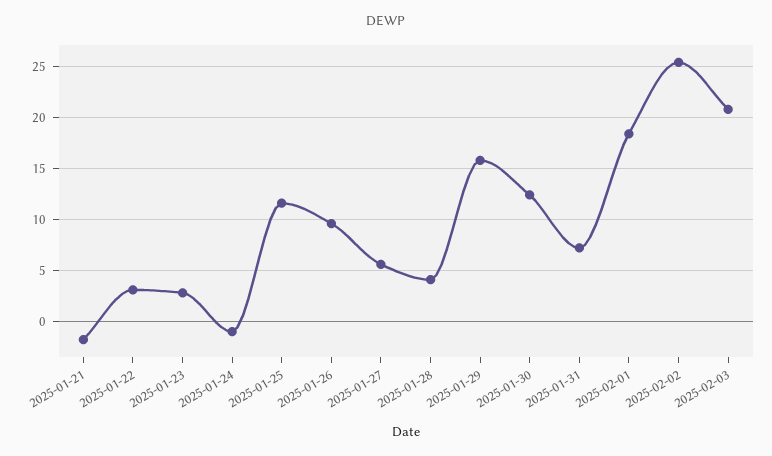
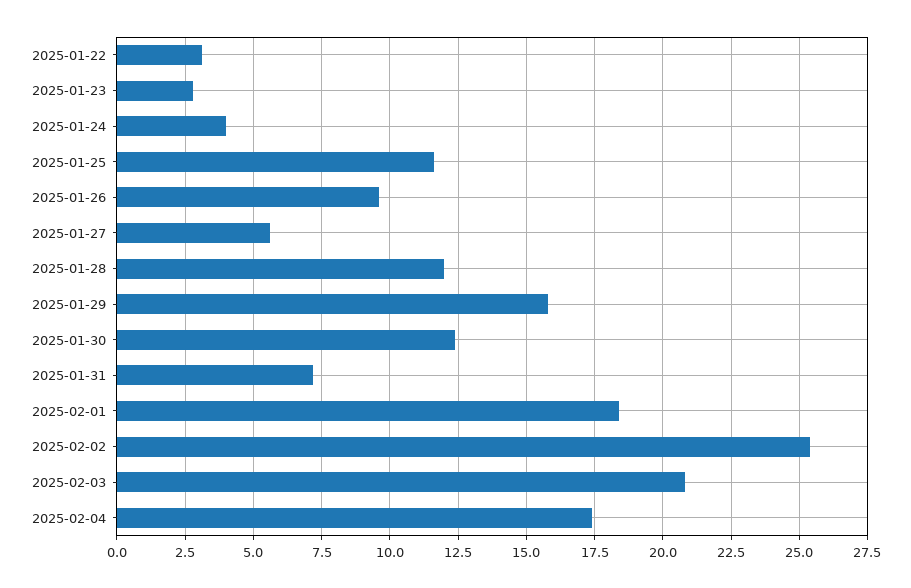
2025-01-21: -2 -> none
2025-01-24: -1 -> 4
2025-01-28: 4 -> 12
2025-02-04: none -> 17.5

